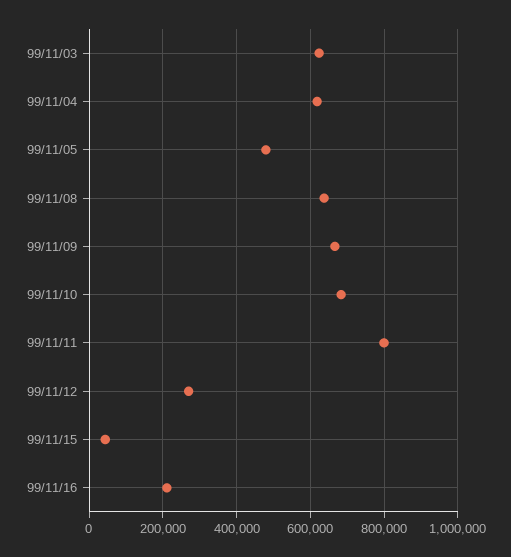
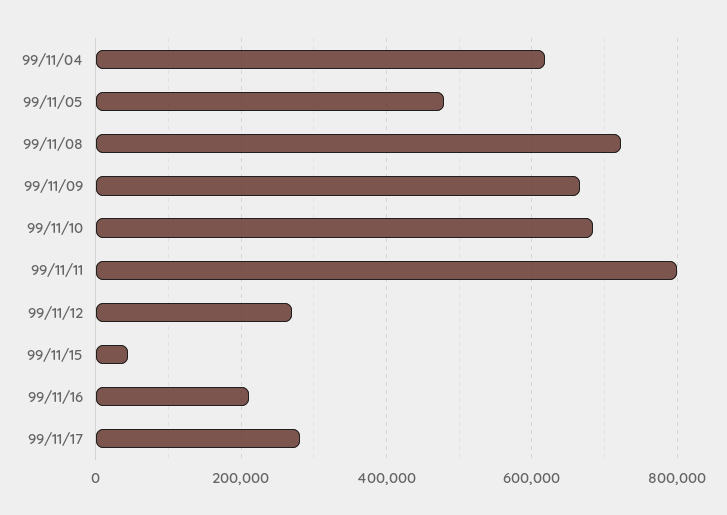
99/11/03: 620000 -> none
99/11/08: 640000 -> 720000
99/11/17: none -> 280000

